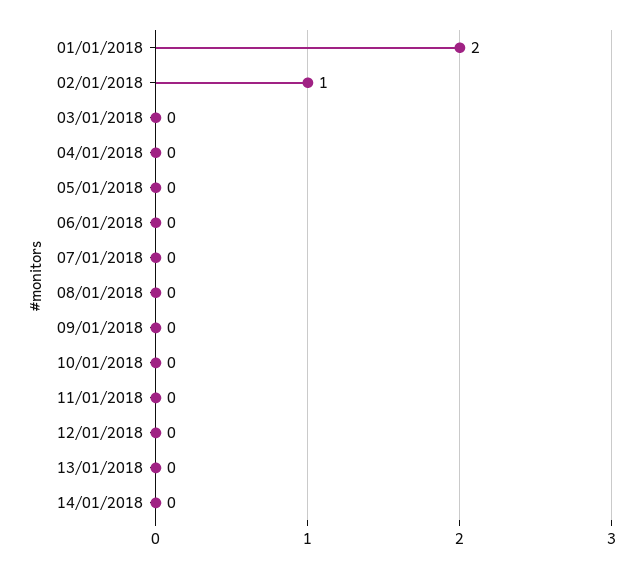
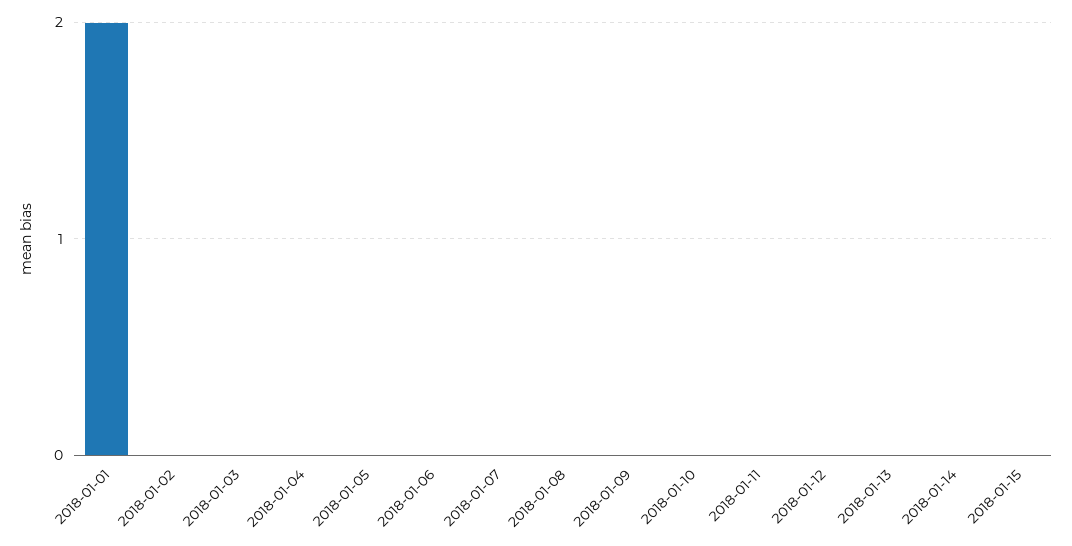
02/01/2018: 1 -> 0
2018-01-15: none -> 0

